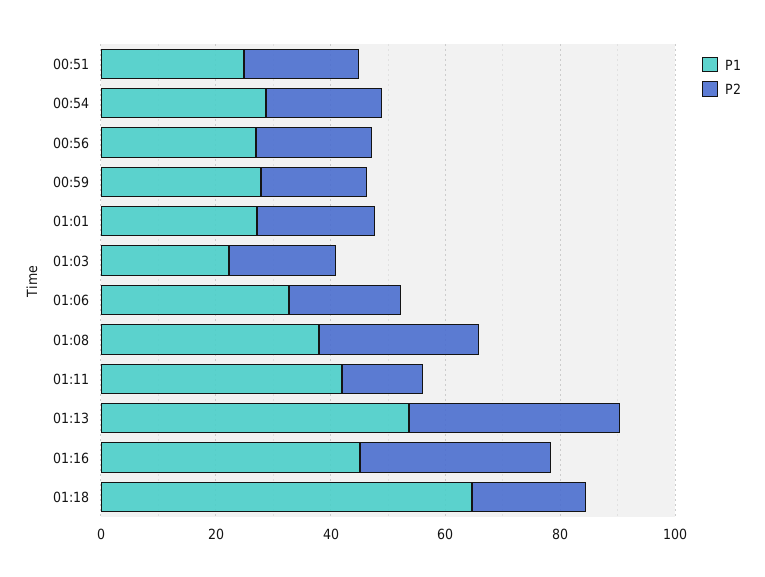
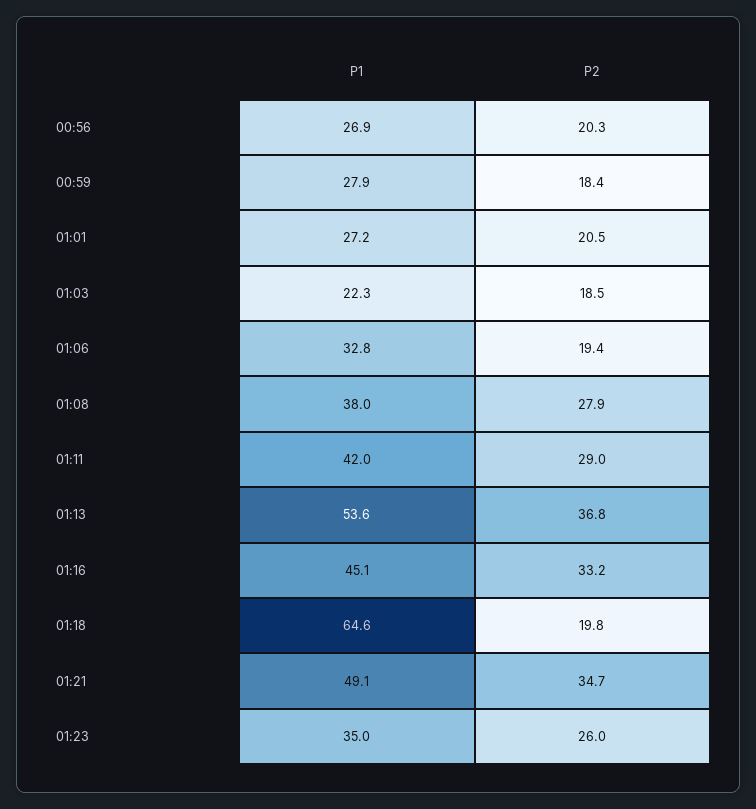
P1, 00:51: 25 -> none
P2, 00:51: 20 -> none
P1, 00:54: 30 -> none
P2, 00:54: 20 -> none
P2, 01:11: 15 -> 29
P1, 01:21: none -> 49.1
P2, 01:21: none -> 34.7
P1, 01:23: none -> 35
P2, 01:23: none -> 26

